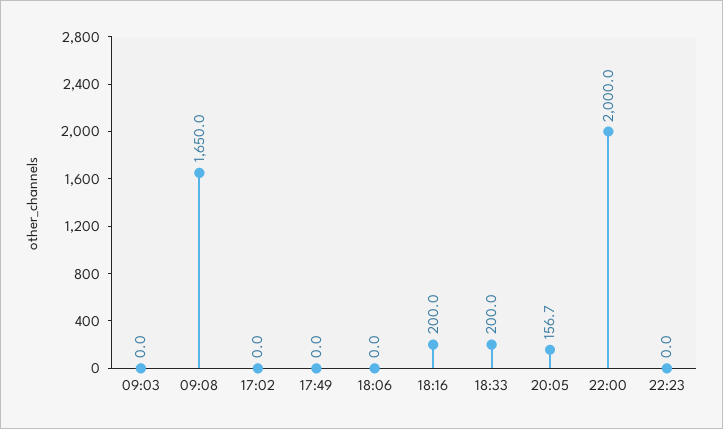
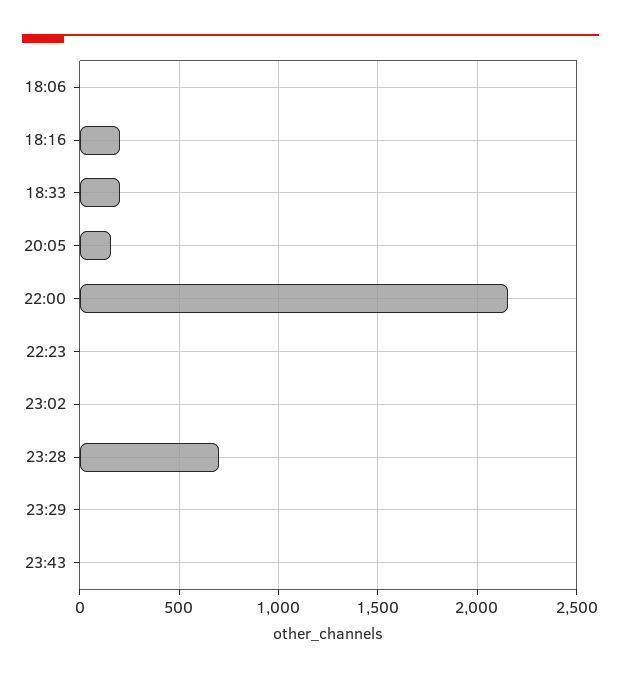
09:03: 0 -> none
09:08: 1650 -> none
17:02: 0 -> none
17:49: 0 -> none
22:00: 2000 -> 2150
23:02: none -> 0
23:28: none -> 700
23:29: none -> 0
23:43: none -> 0

